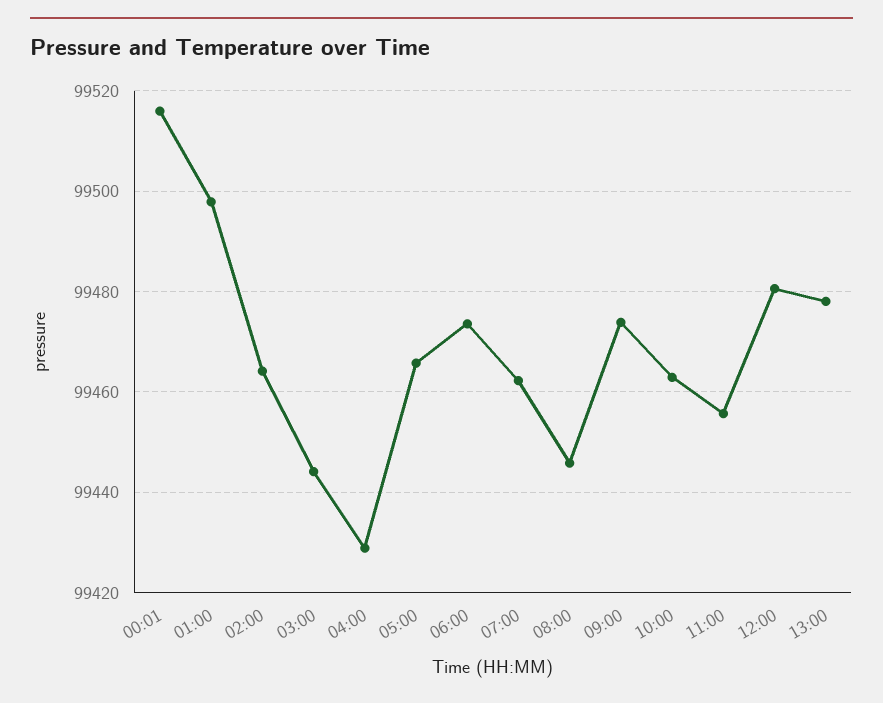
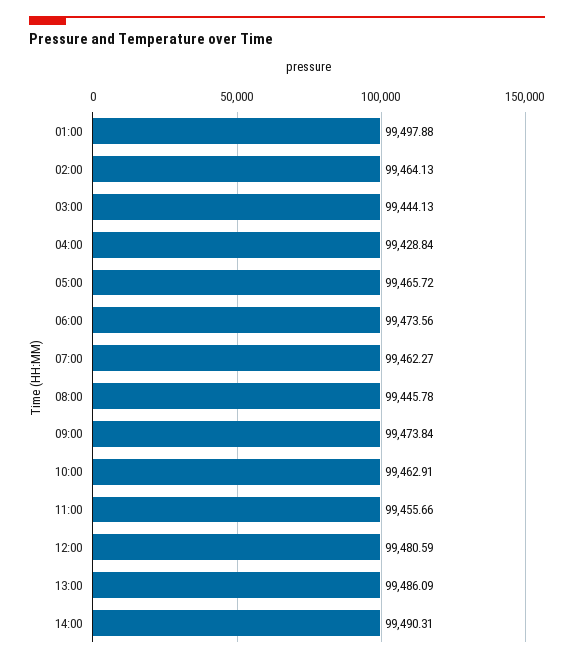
00:01: 99516 -> none
13:00: 99478 -> 99486.09
14:00: none -> 99490.31

